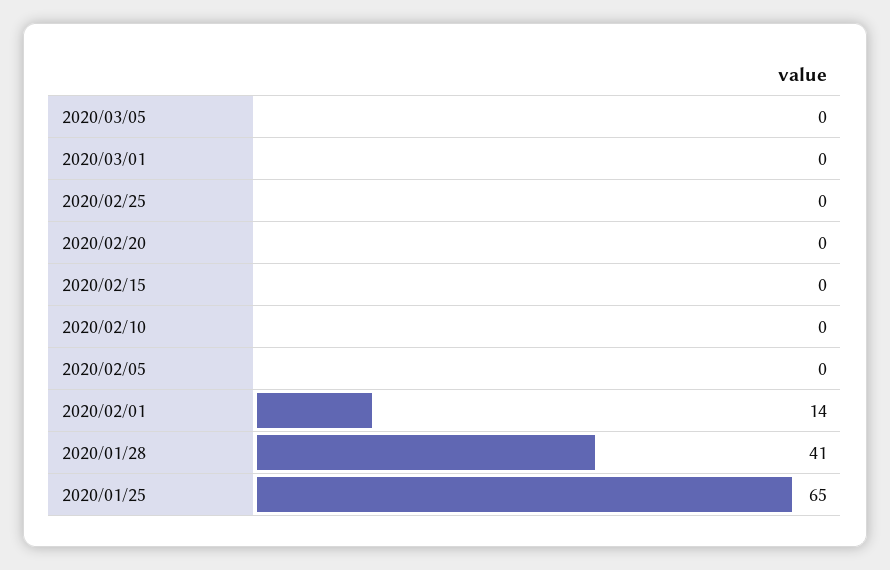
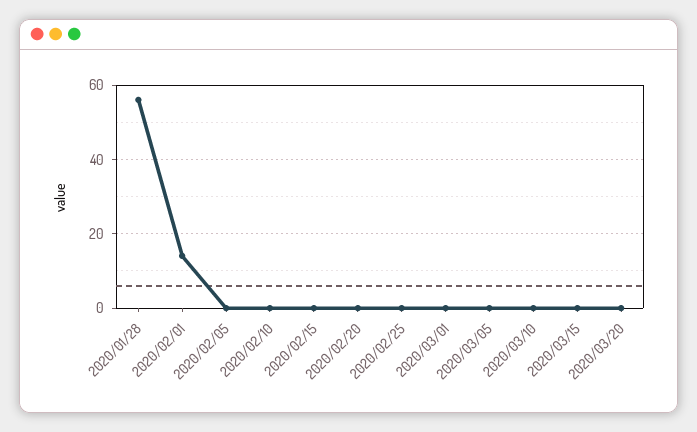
2020/01/28: 41 -> 55
2020/01/25: 65 -> none
2020/03/10: none -> 0
2020/03/15: none -> 0
2020/03/20: none -> 0

